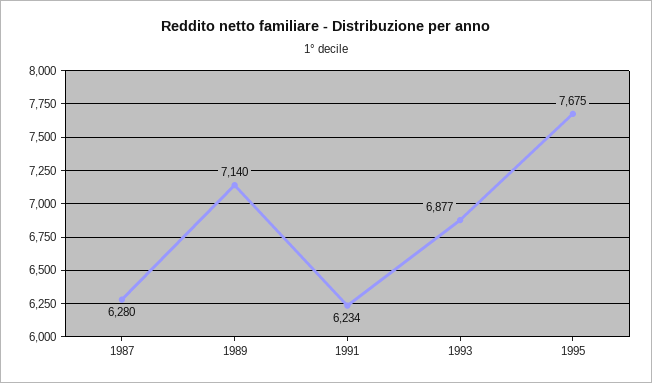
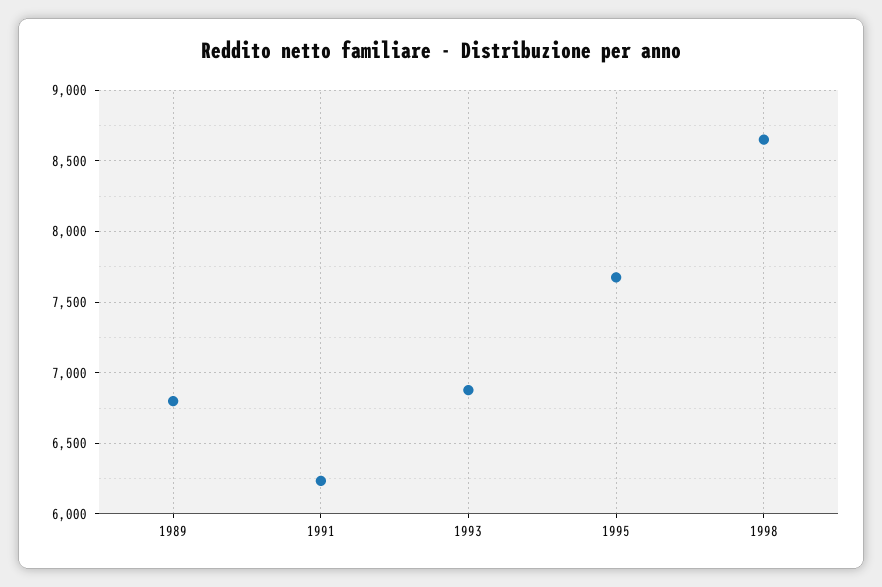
1987: 6280 -> none
1989: 7140 -> 6800
1998: none -> 8650

